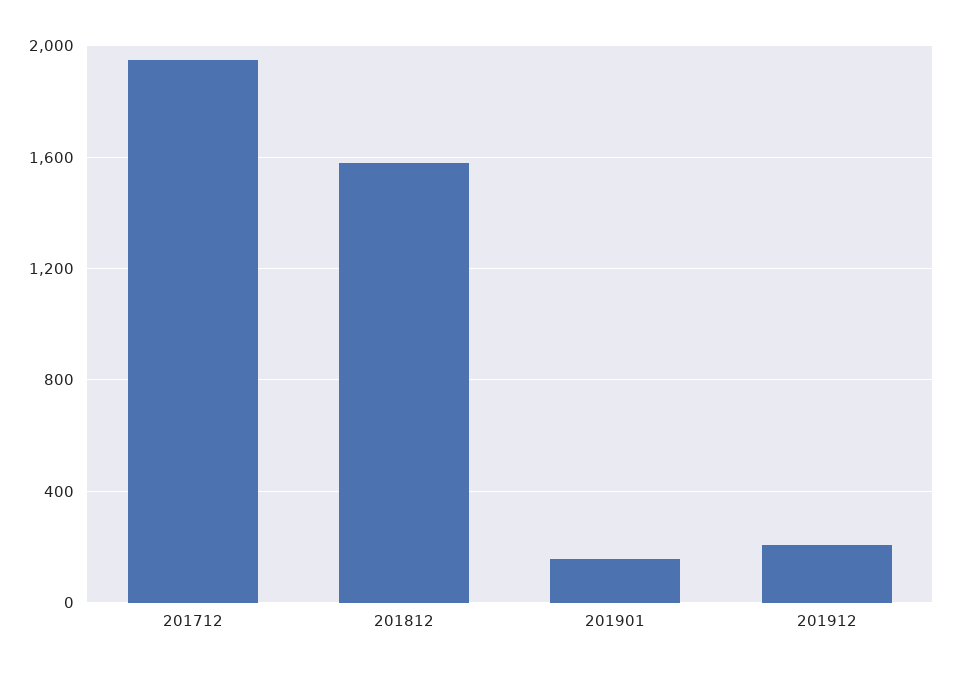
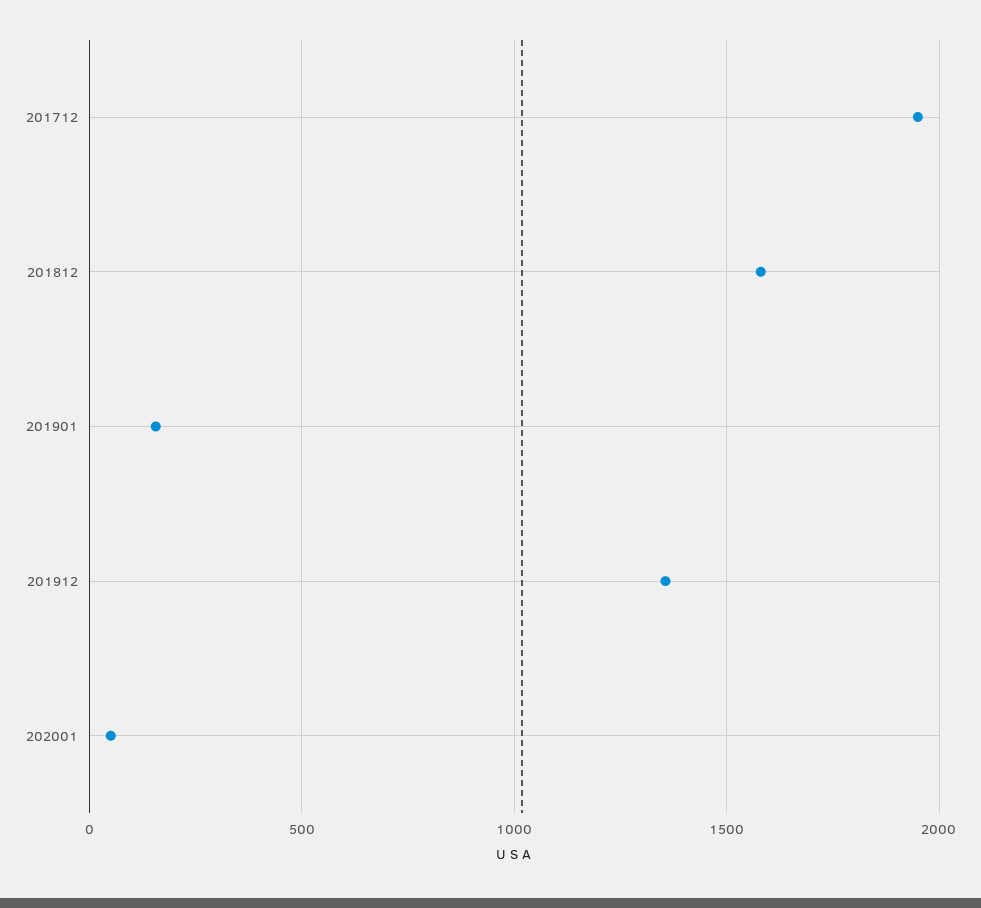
201912: 200 -> 1350
202001: none -> 50

